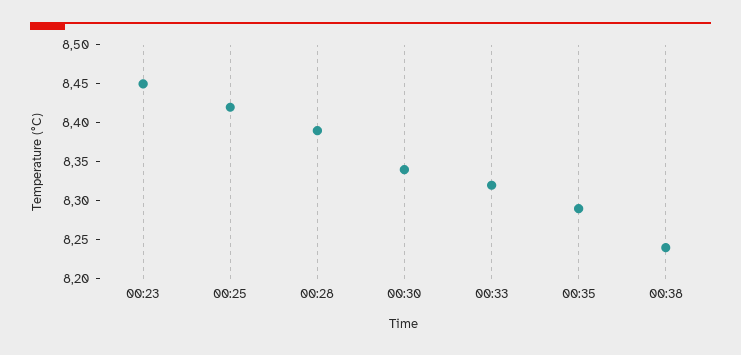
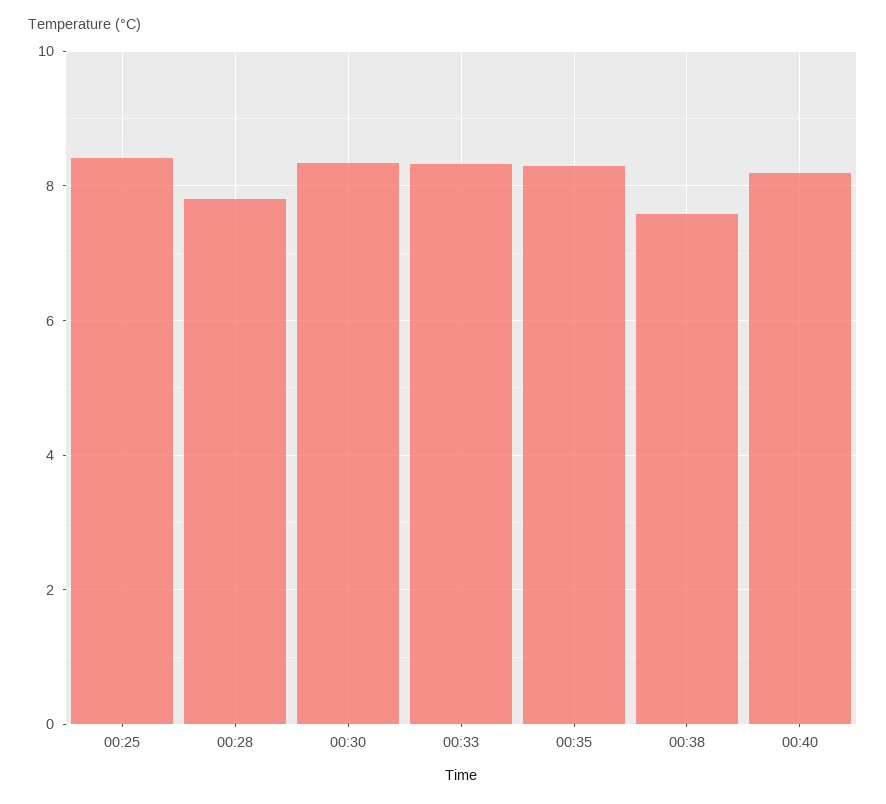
00:23: 8.45 -> none
00:28: 8.4 -> 7.8
00:38: 8.25 -> 7.6
00:40: none -> 8.2

